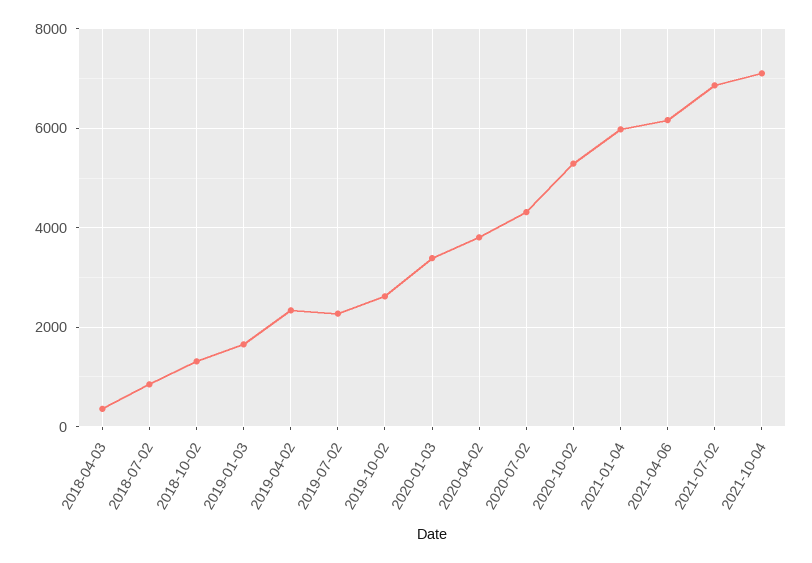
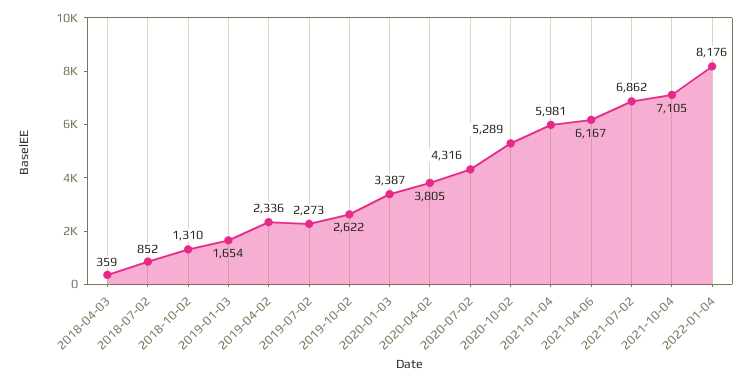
2022-01-04: none -> 8176

